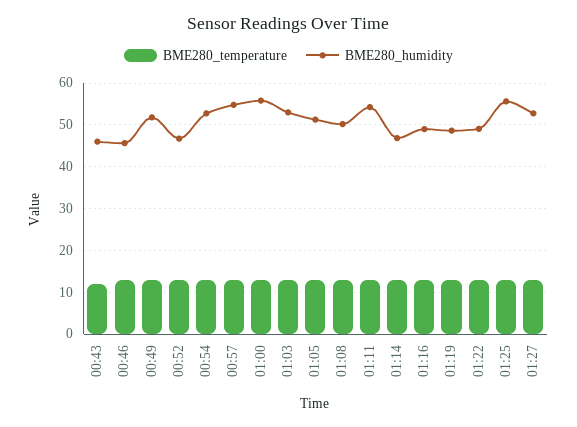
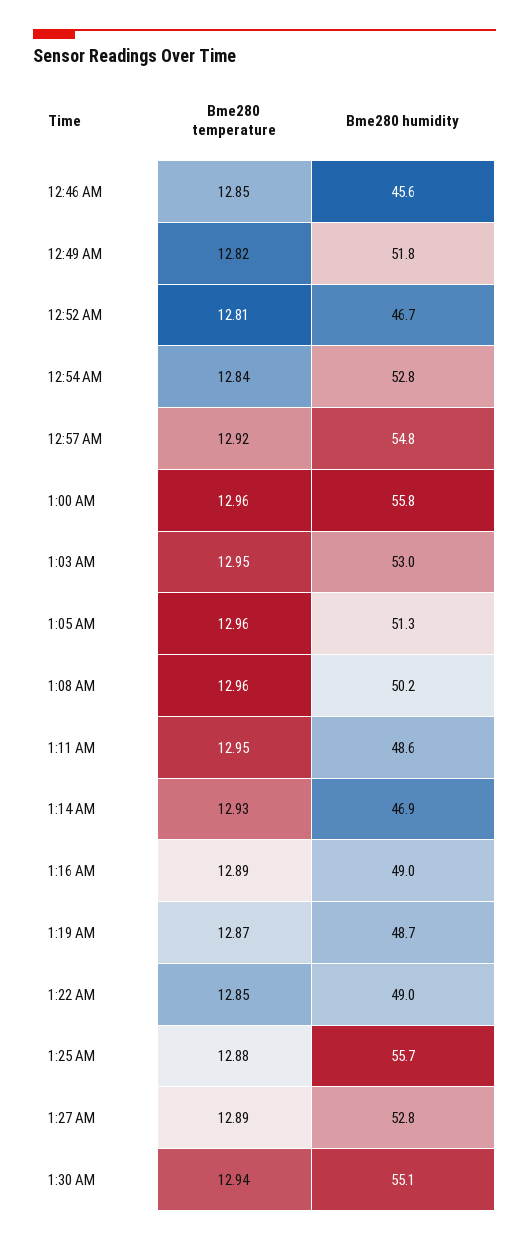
BME280_temperature, 00:43: 12 -> none
BME280_humidity, 00:43: 46 -> none
BME280_humidity, 01:11: 54 -> 48.6
BME280_temperature, 1:30 AM: none -> 12.94
BME280_humidity, 1:30 AM: none -> 55.1

